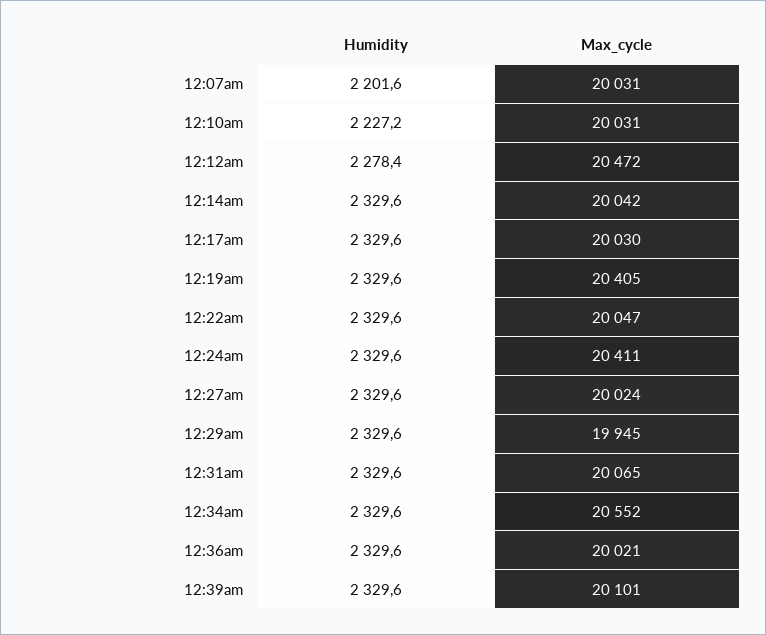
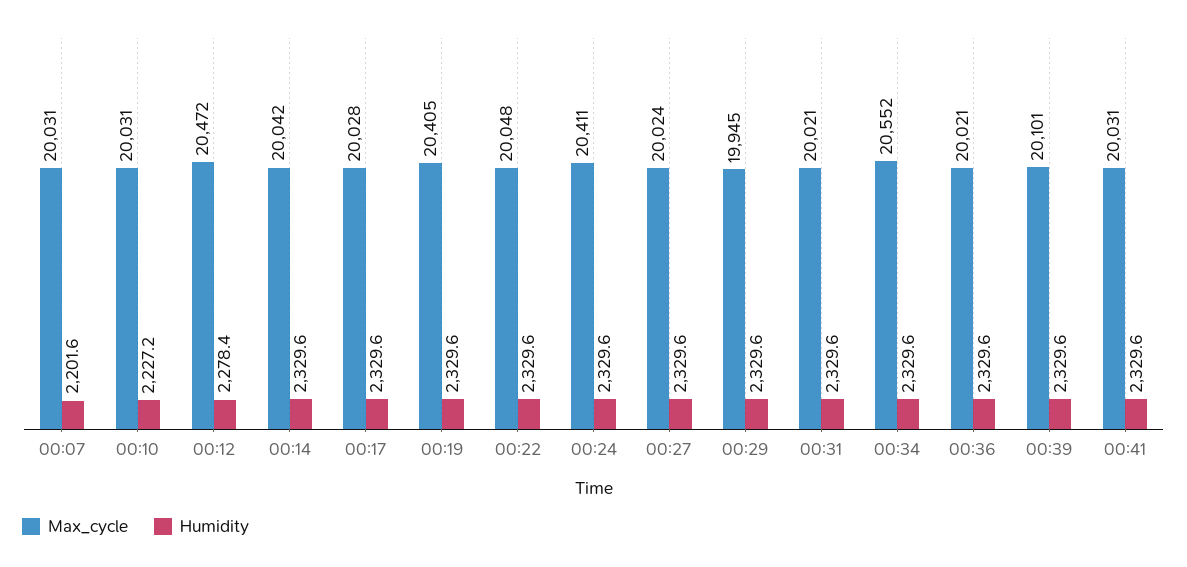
Max_cycle, 12:17am: 20030 -> 20028
Max_cycle, 12:22am: 20047 -> 20048
Max_cycle, 12:31am: 20065 -> 20021
Max_cycle, 00:41: none -> 20031
Humidity, 00:41: none -> 2329.6

